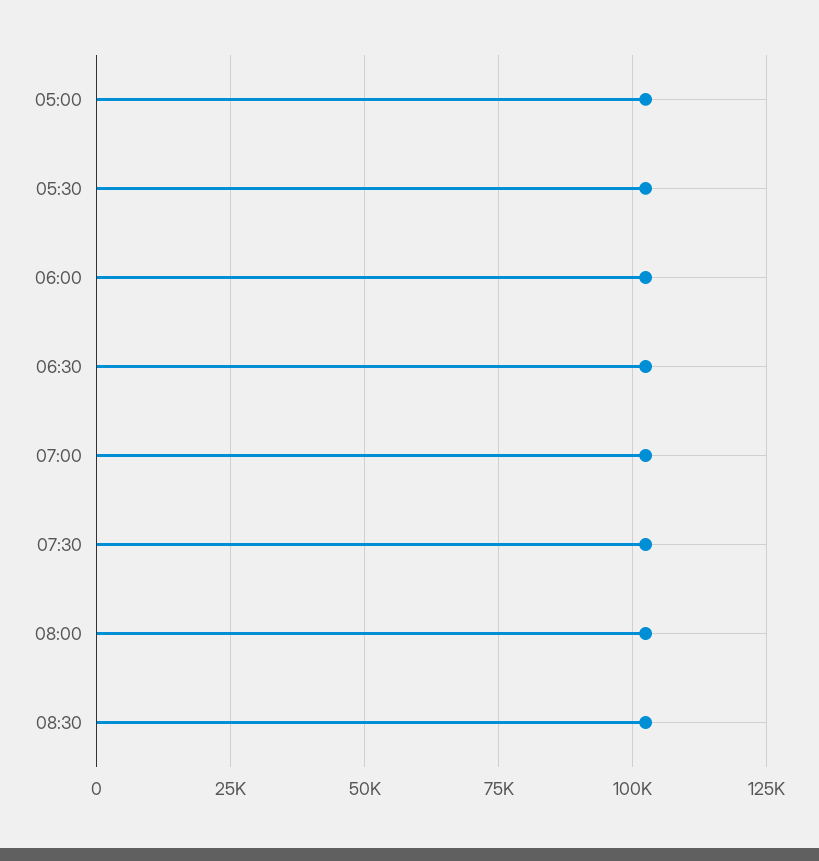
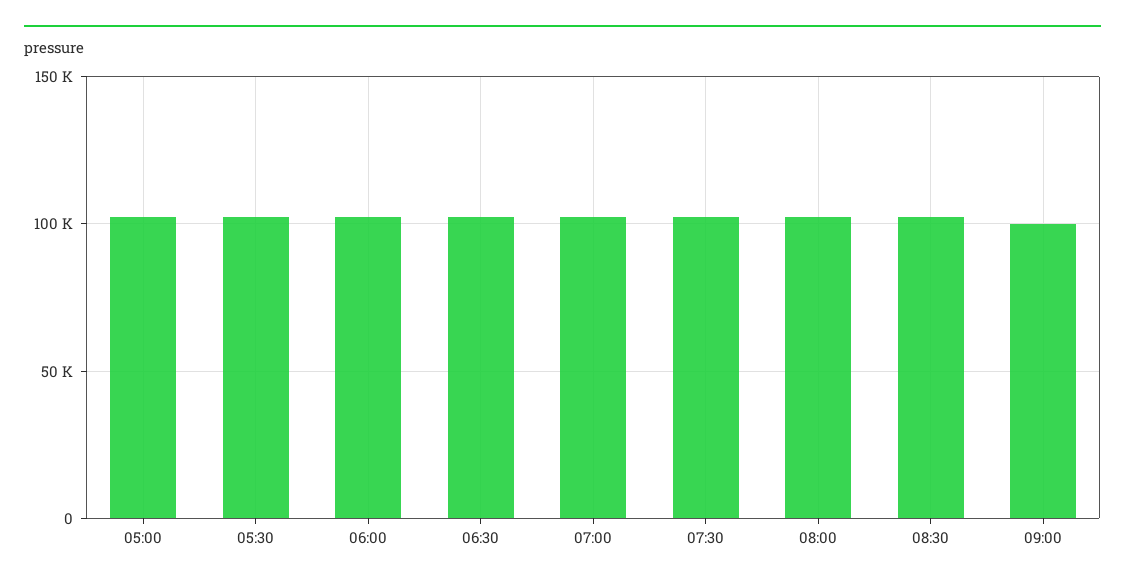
09:00: none -> 100000

